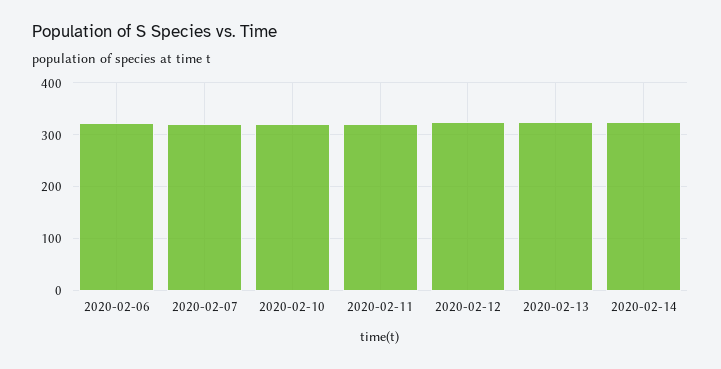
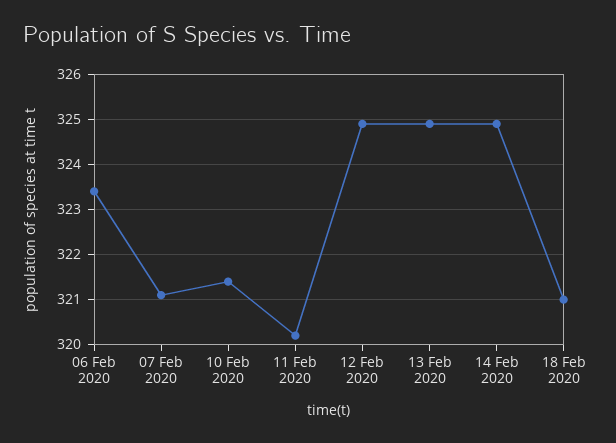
18 Feb 2020: none -> 321

